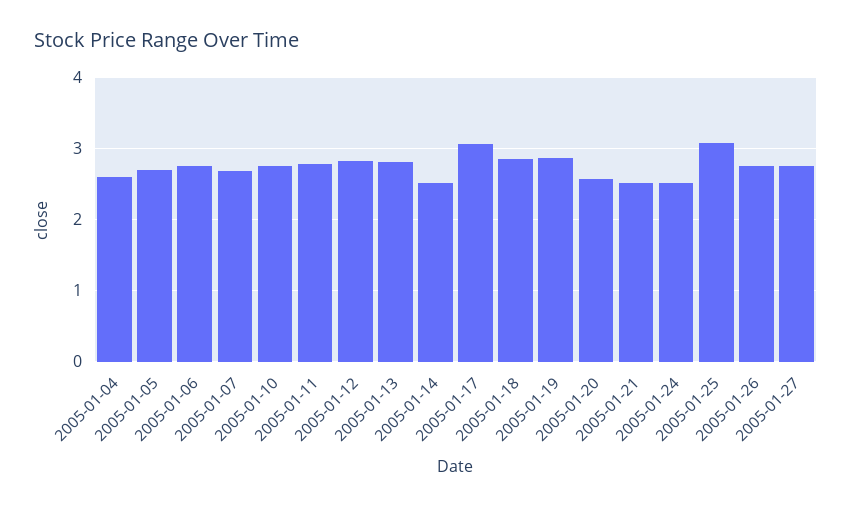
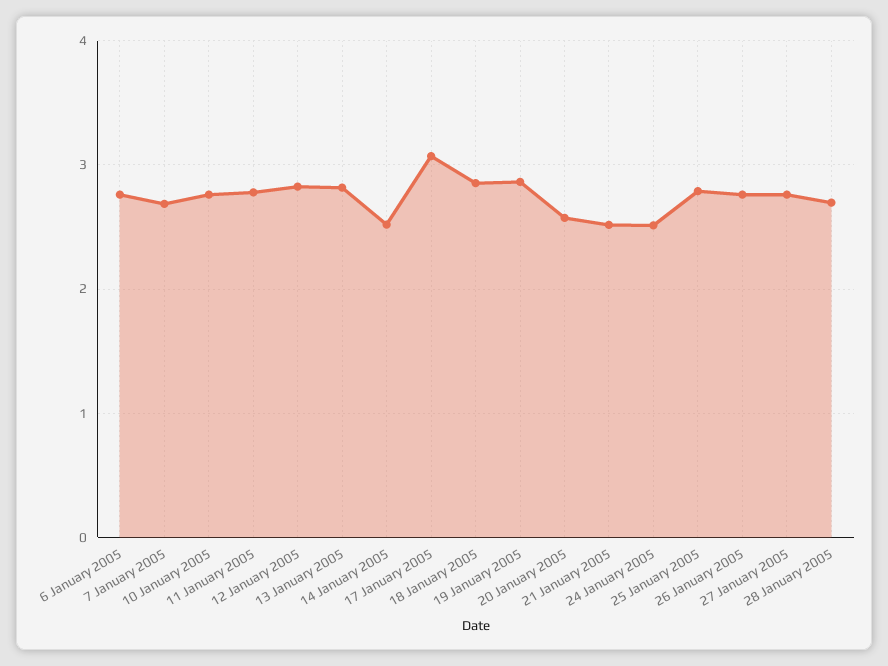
2005-01-04: 2.6 -> none
2005-01-05: 2.7 -> none
2005-01-25: 3.1 -> 2.8
28 January 2005: none -> 2.7

